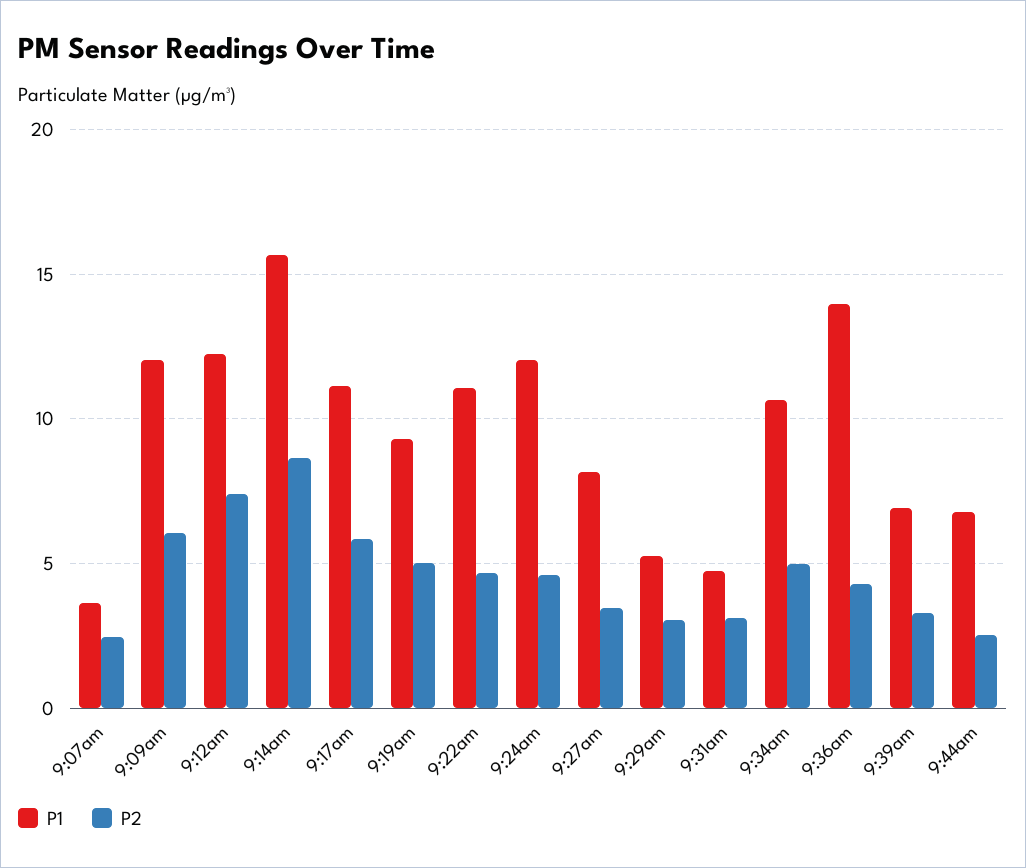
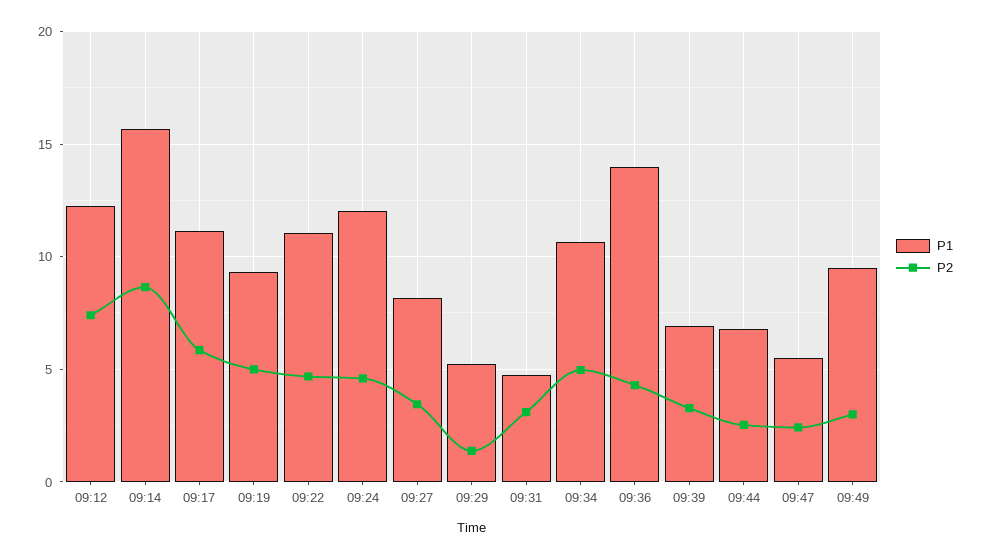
P1, 9:07am: 3.5 -> none
P2, 9:07am: 2.5 -> none
P1, 9:09am: 12 -> none
P2, 9:09am: 6 -> none
P2, 9:29am: 3 -> 1.5
P1, 09:47: none -> 5.5
P2, 09:47: none -> 2.5
P1, 09:49: none -> 9.5
P2, 09:49: none -> 3

